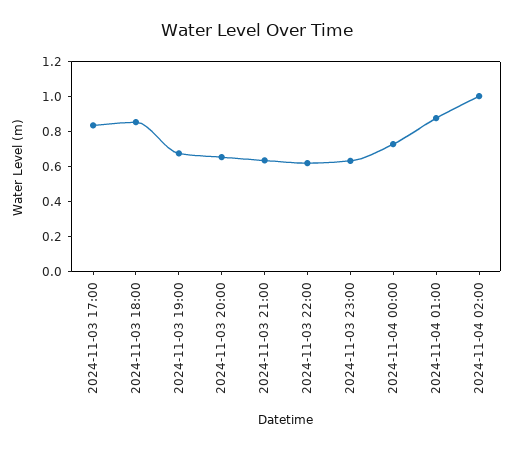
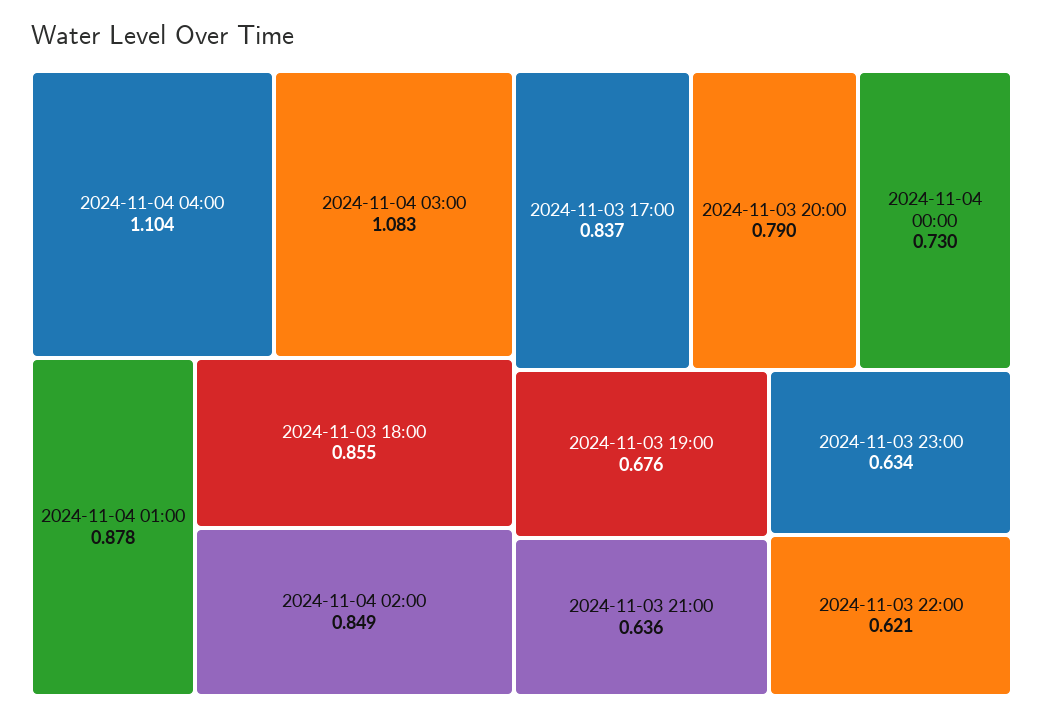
2024-11-03 20:00: 0.65 -> 0.79
2024-11-04 02:00: 1 -> 0.849
2024-11-04 04:00: none -> 1.104
2024-11-04 03:00: none -> 1.083

